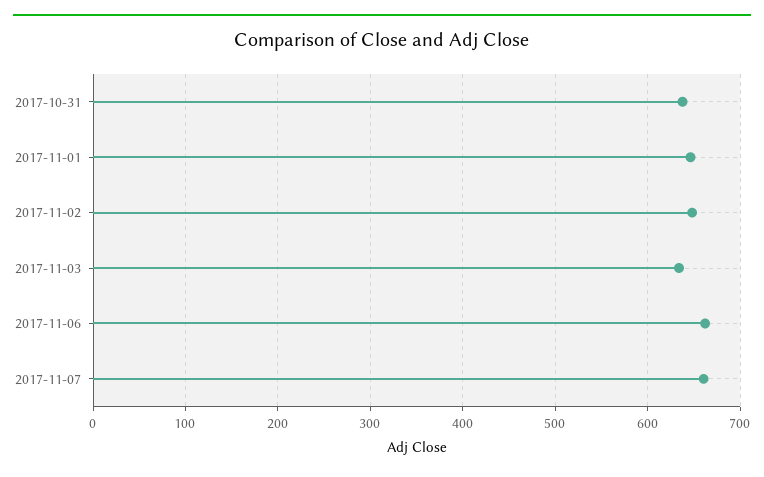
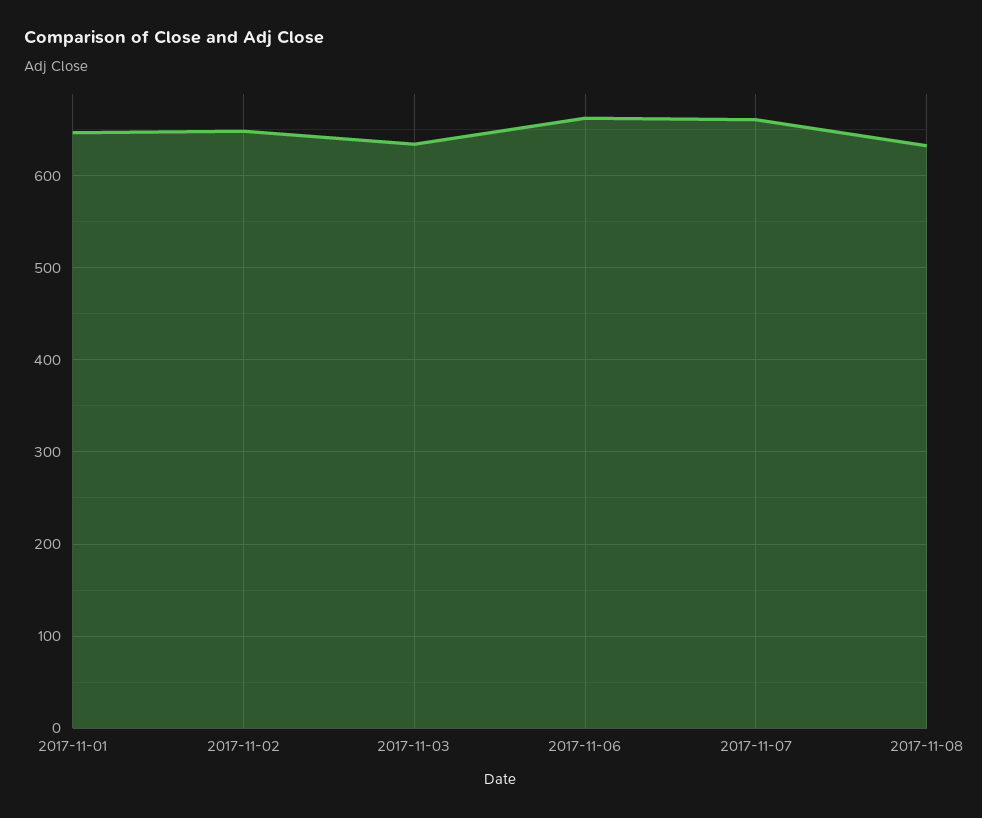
2017-10-31: 640 -> none
2017-11-08: none -> 630

